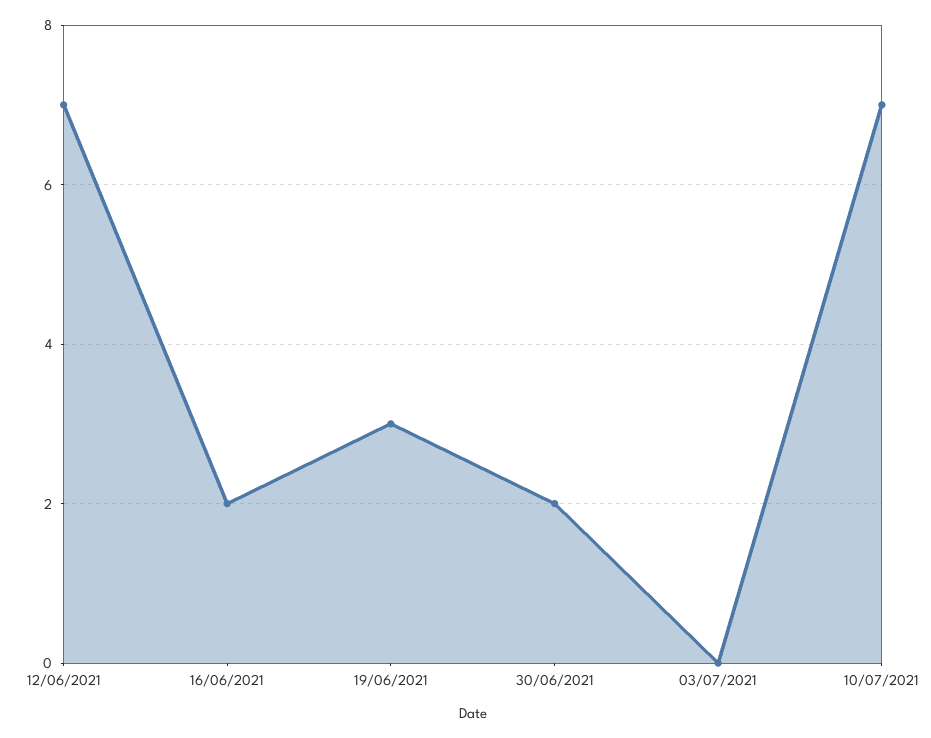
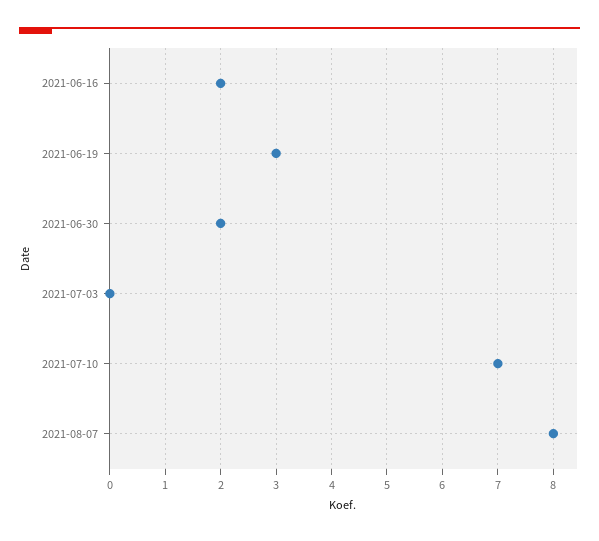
12/06/2021: 7 -> none
2021-08-07: none -> 8

